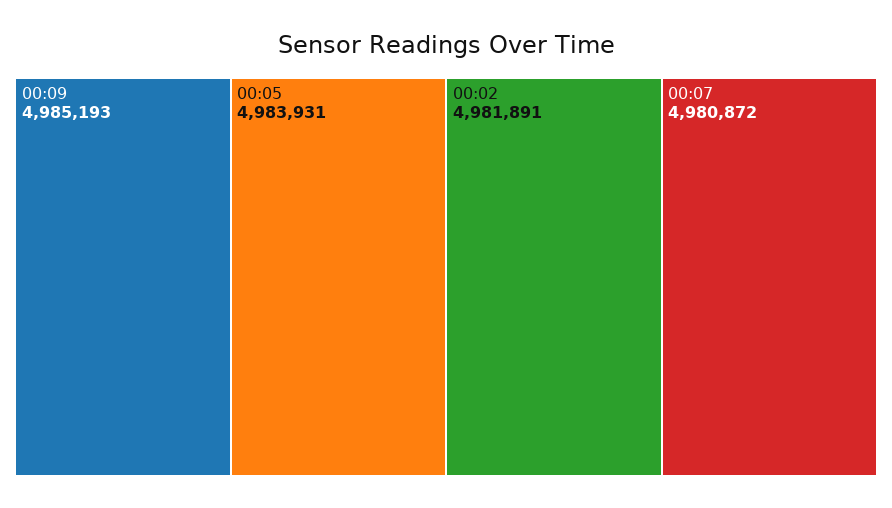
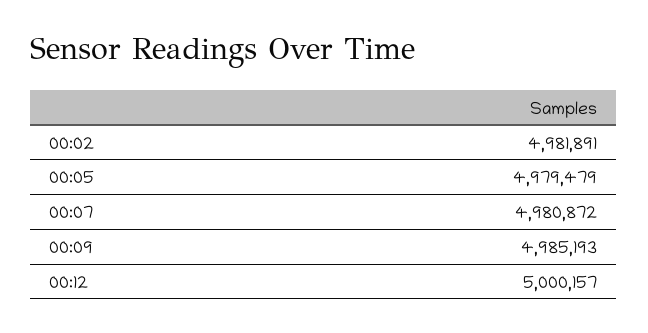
00:05: 4983931 -> 4979479
00:12: none -> 5000157

